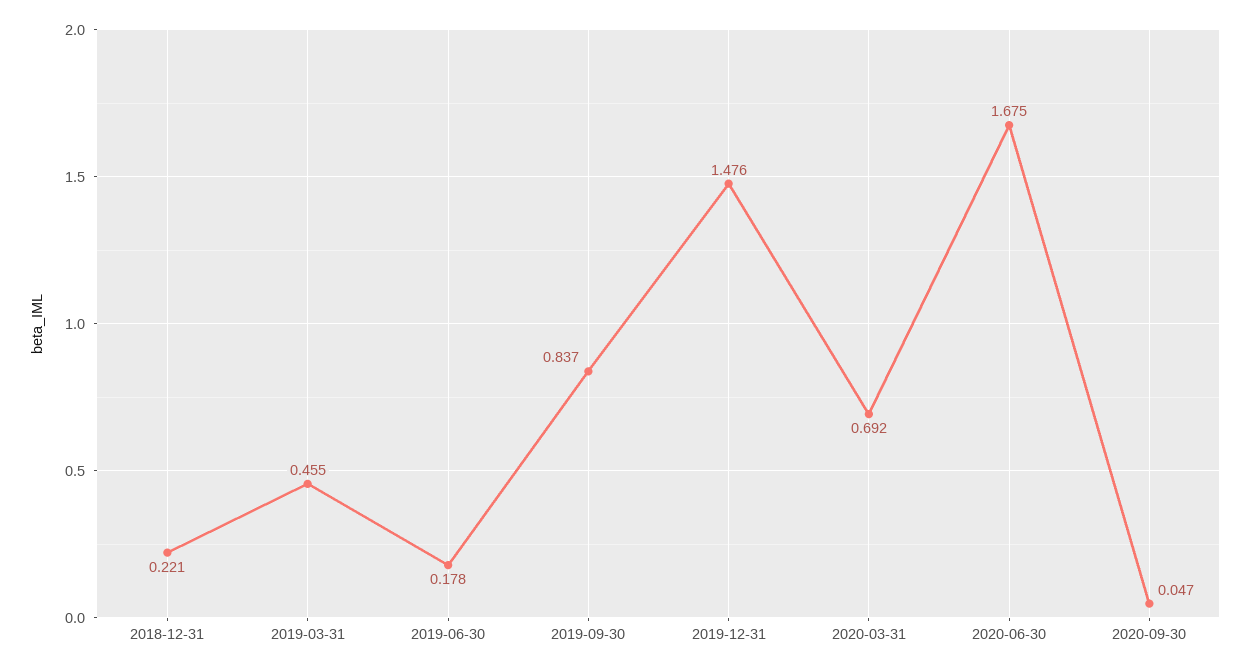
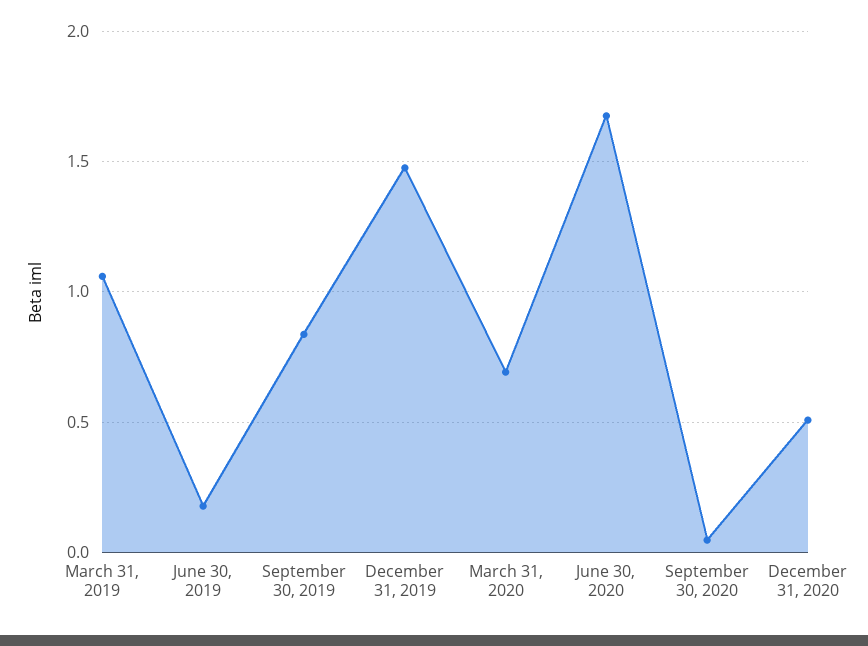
2018-12-31: 0.221 -> none
2019-03-31: 0.455 -> 1.05
December 31, 2020: none -> 0.5

